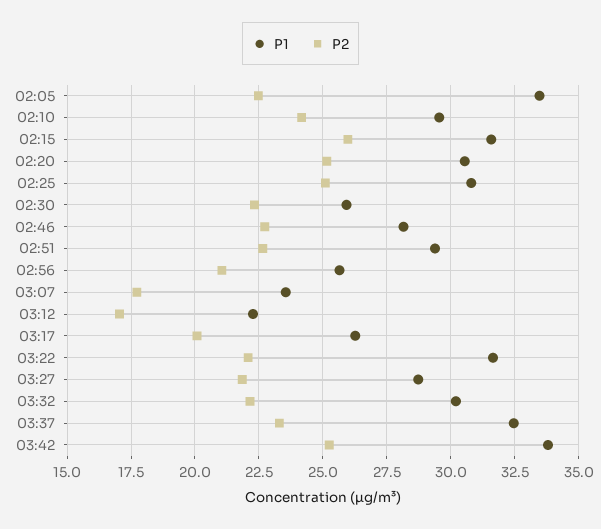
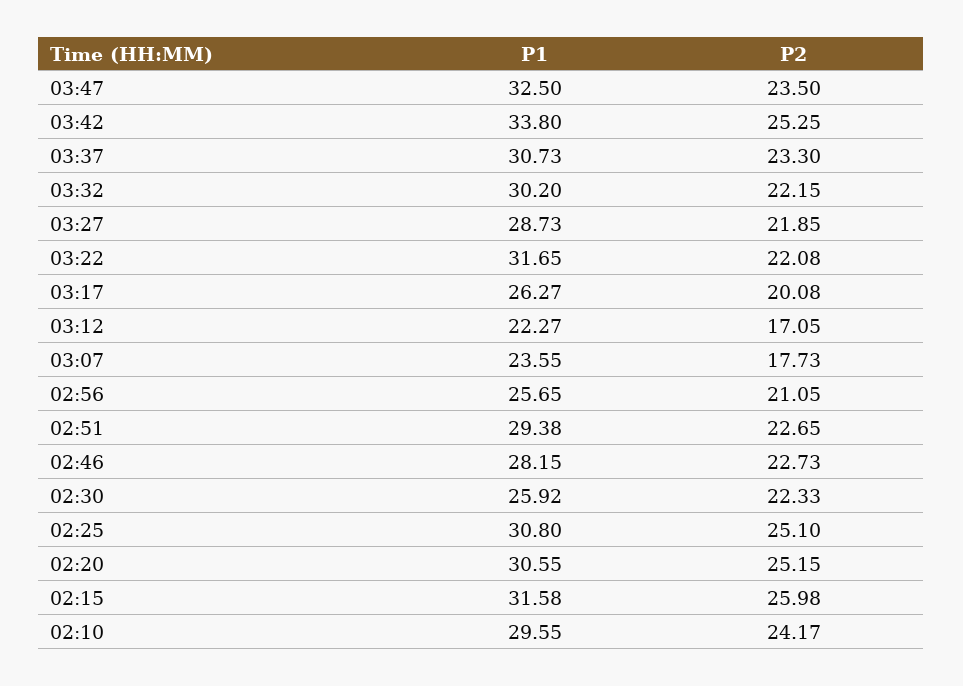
P1, 02:05: 33.5 -> none
P2, 02:05: 22.5 -> none
P1, 03:37: 32.5 -> 30.73
P1, 03:47: none -> 32.5
P2, 03:47: none -> 23.5

